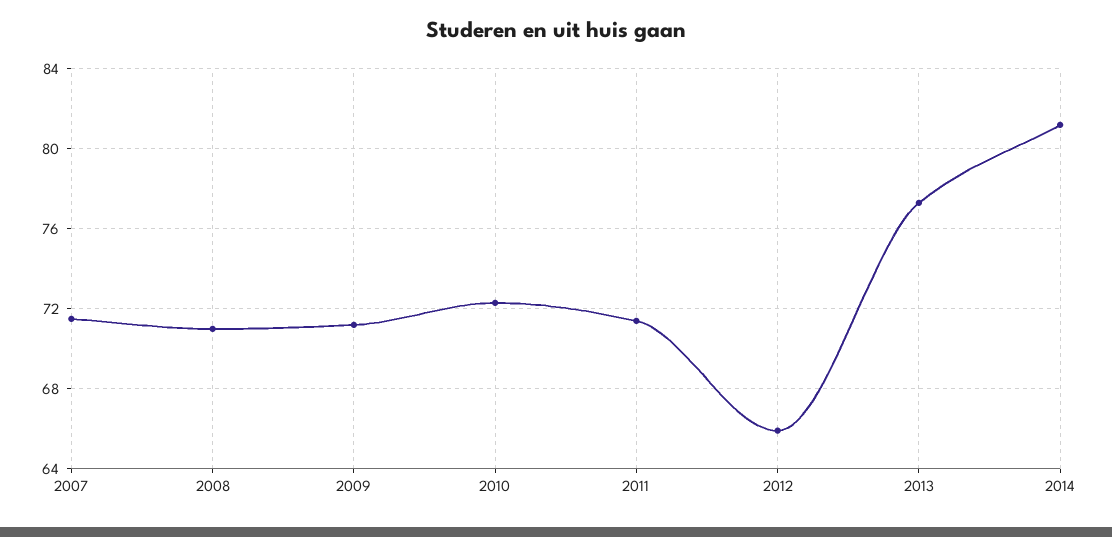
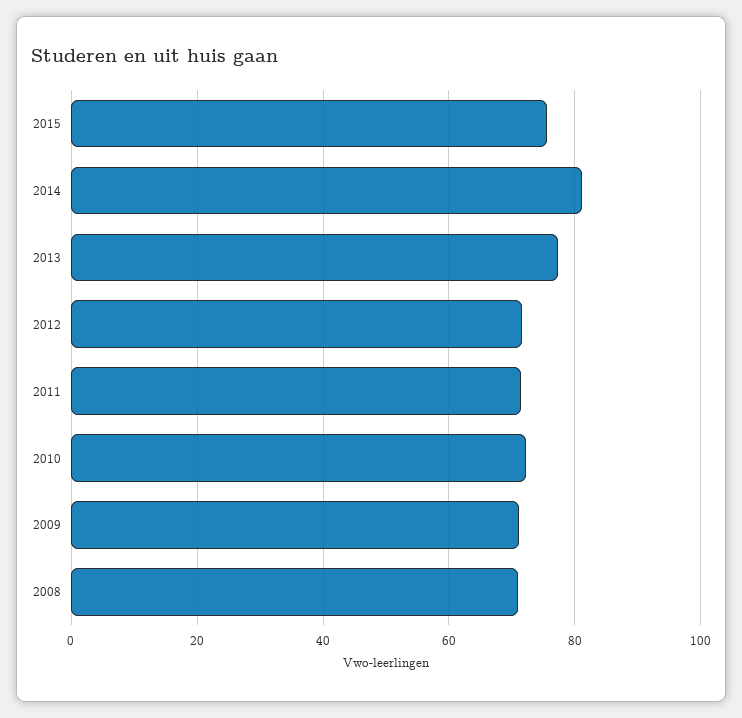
2007: 71.5 -> none
2012: 66 -> 72
2015: none -> 76

